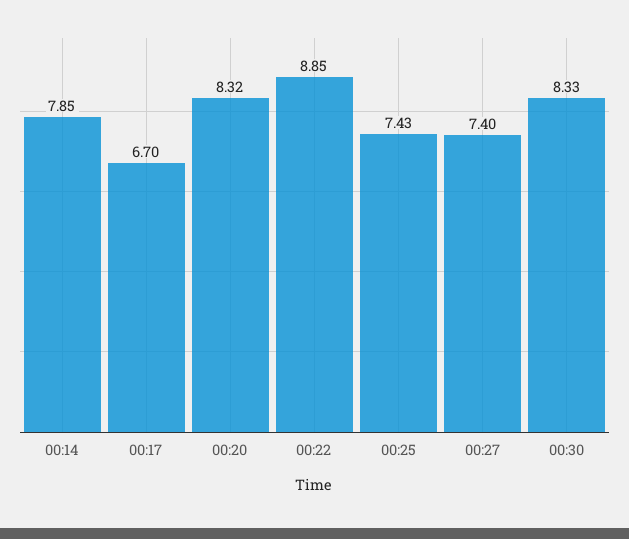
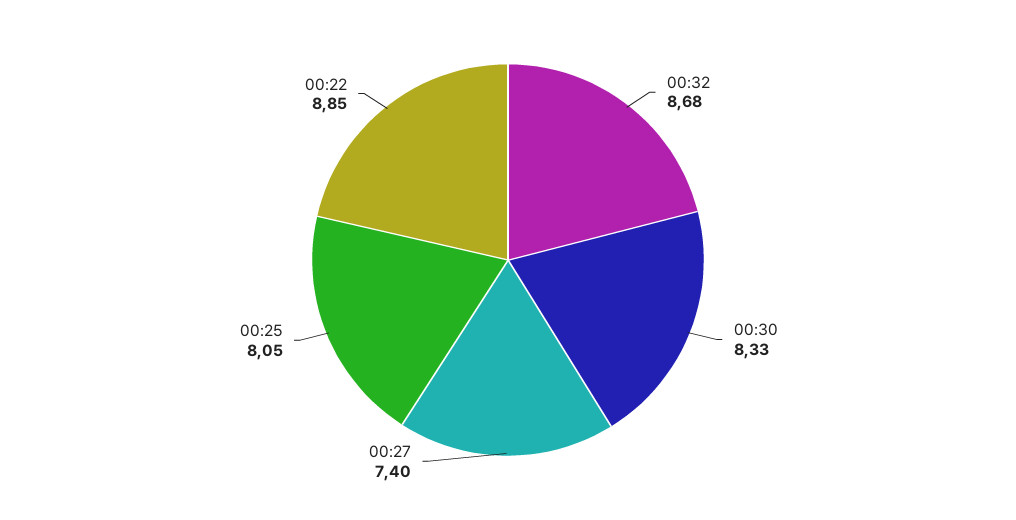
00:14: 7.85 -> none
00:17: 6.7 -> none
00:20: 8.32 -> none
00:25: 7.43 -> 8.05
00:32: none -> 8.68

